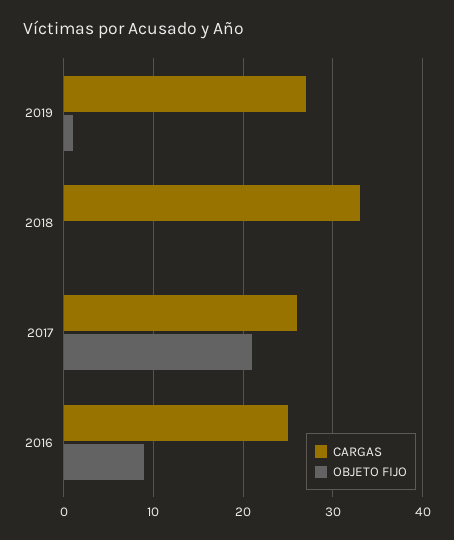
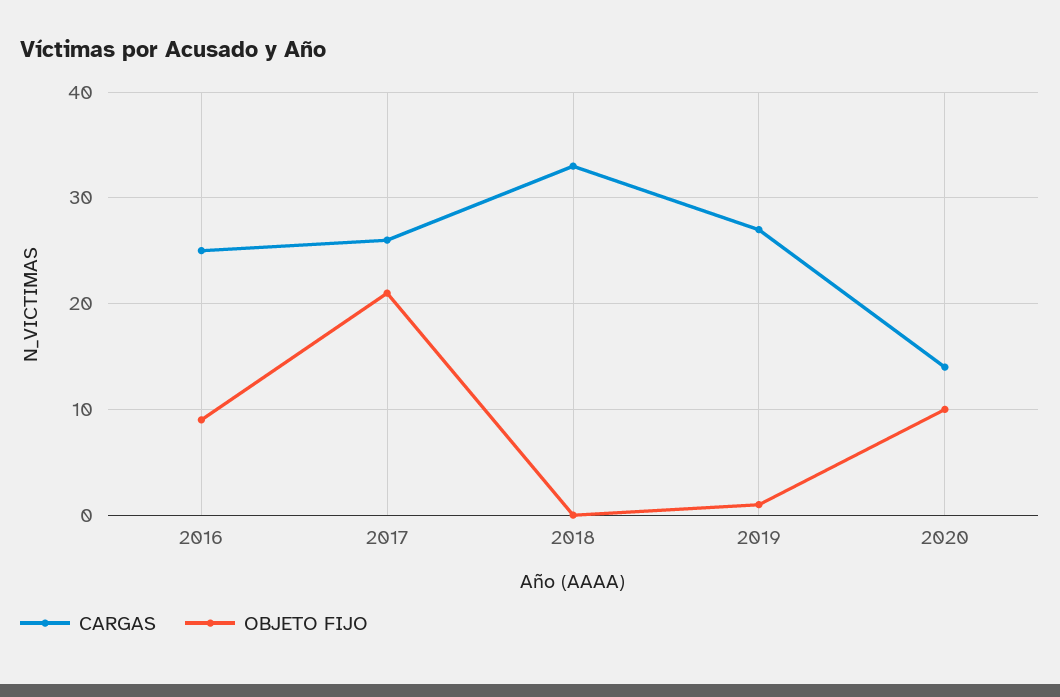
CARGAS, 2020: none -> 14
OBJETO FIJO, 2020: none -> 10

